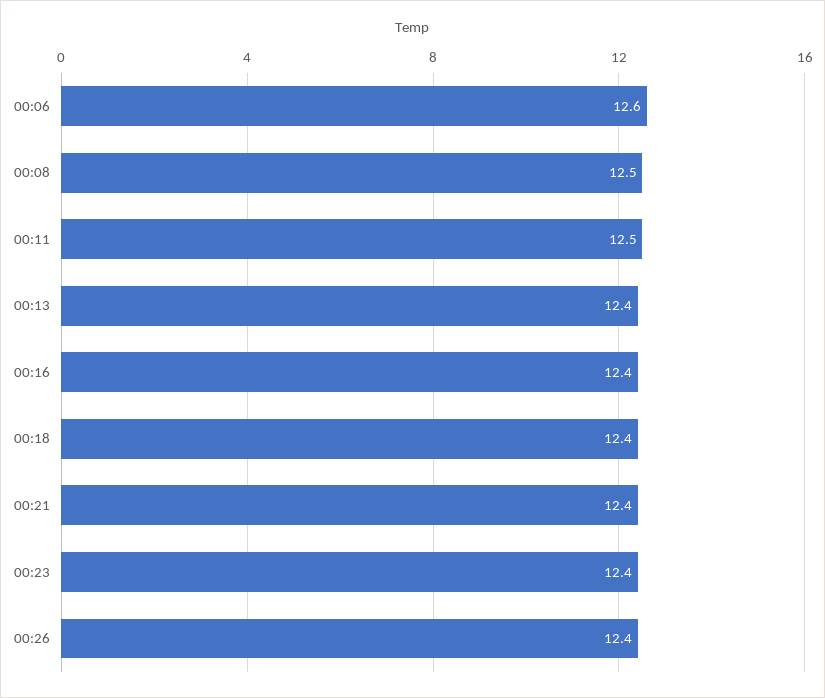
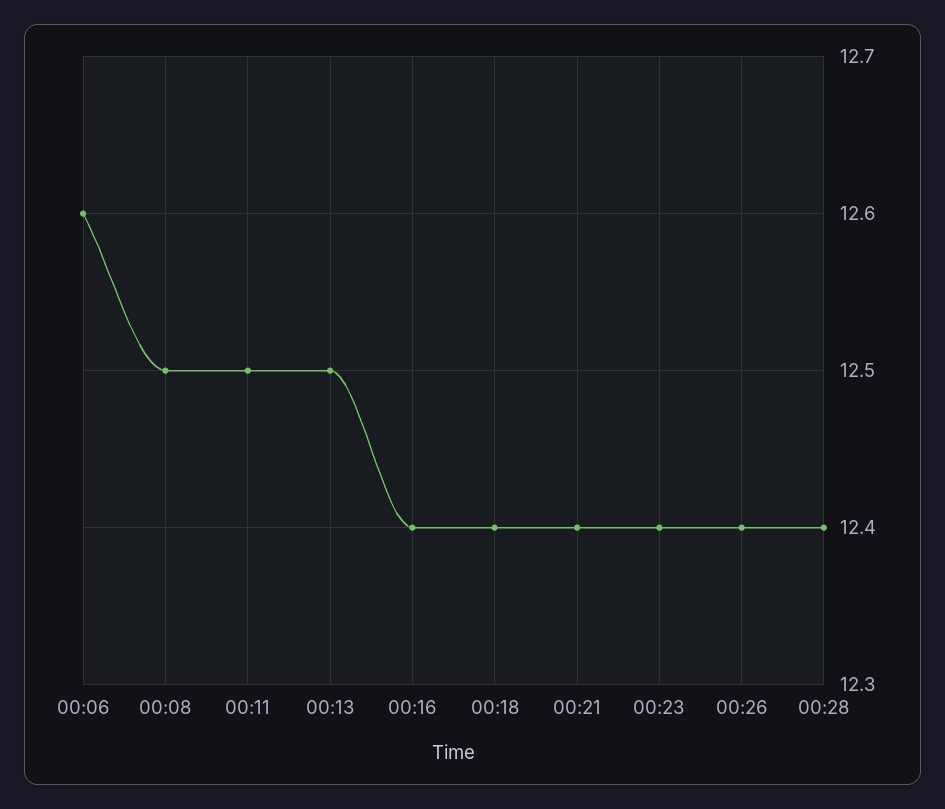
00:13: 12.4 -> 12.5
00:28: none -> 12.4

